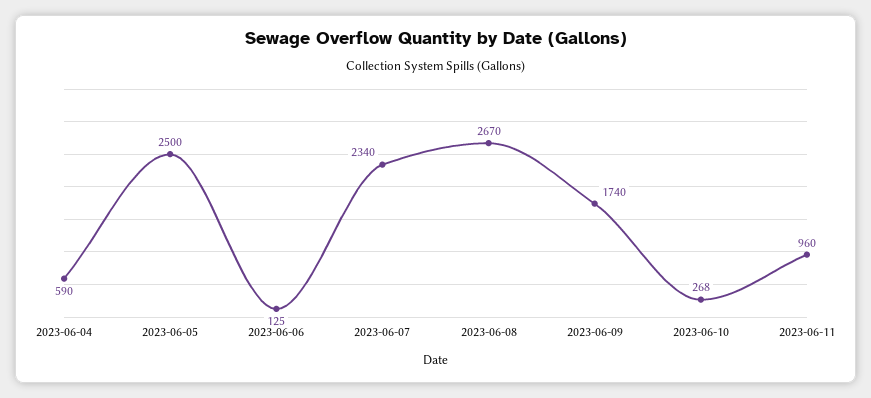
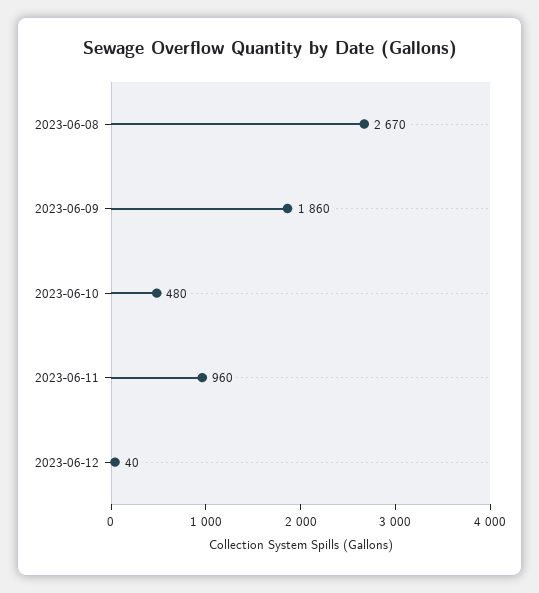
2023-06-04: 590 -> none
2023-06-05: 2500 -> none
2023-06-06: 125 -> none
2023-06-07: 2340 -> none
2023-06-09: 1740 -> 1860
2023-06-10: 268 -> 480
2023-06-12: none -> 40

